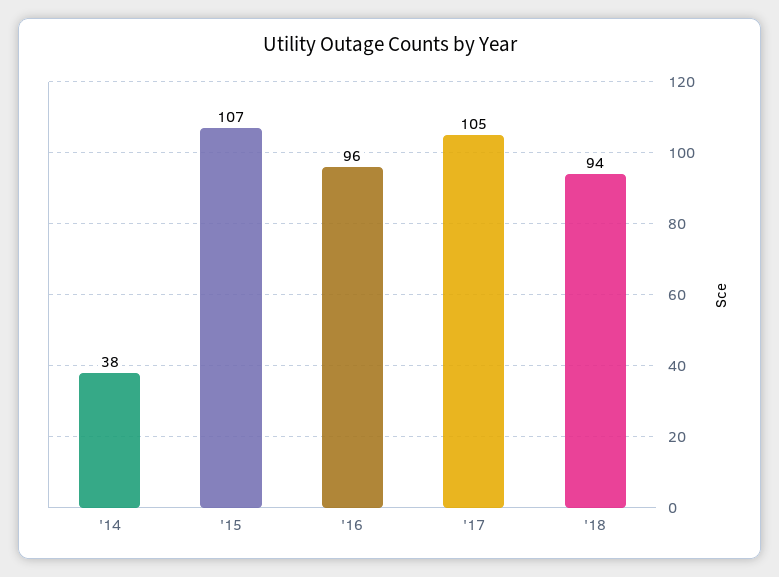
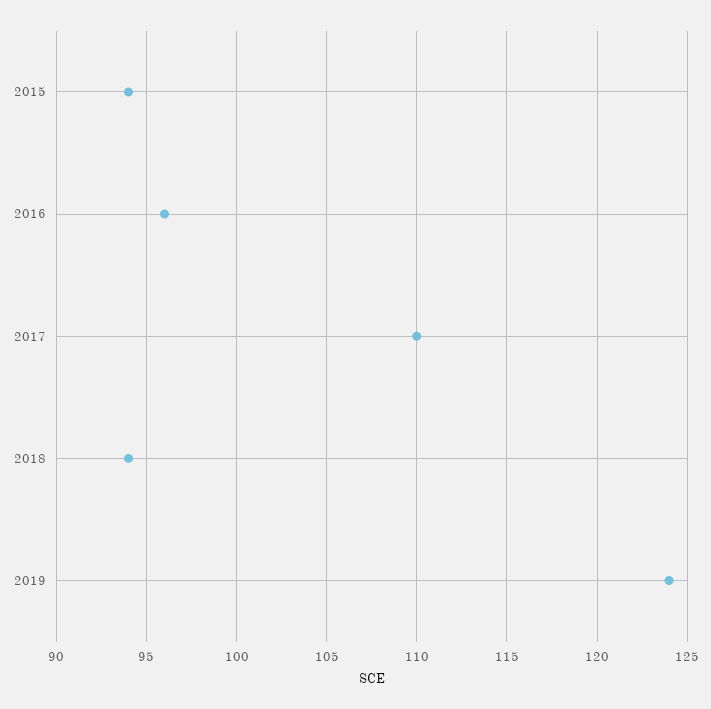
'14: 38 -> none
'15: 107 -> 94
'17: 105 -> 110
2019: none -> 124

